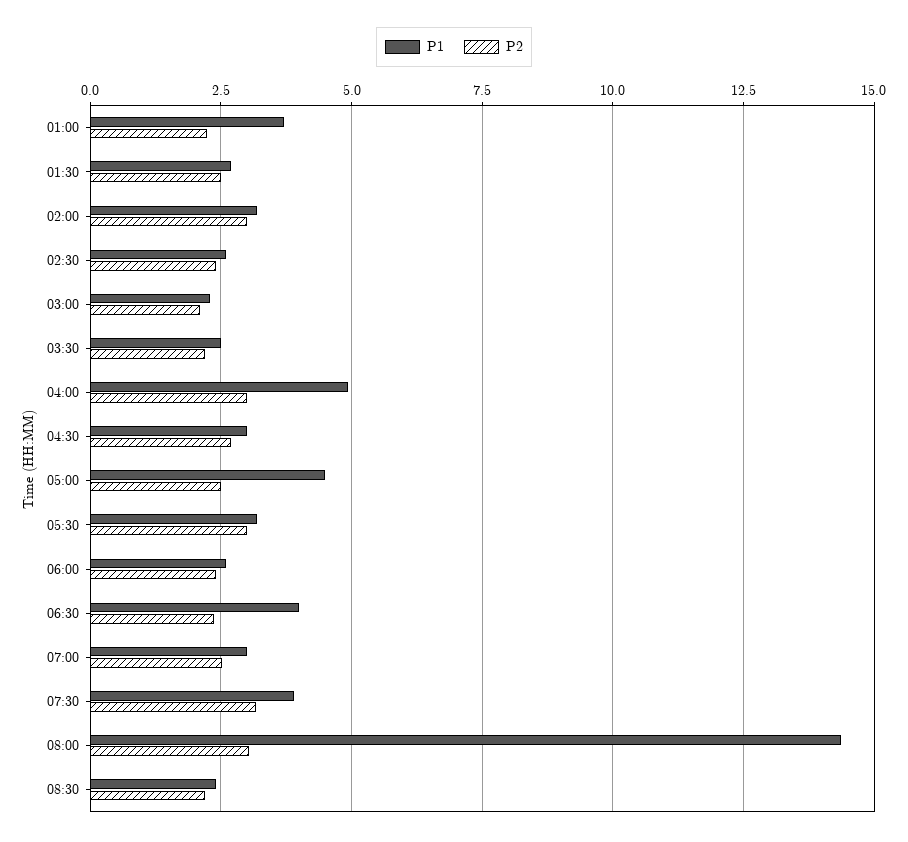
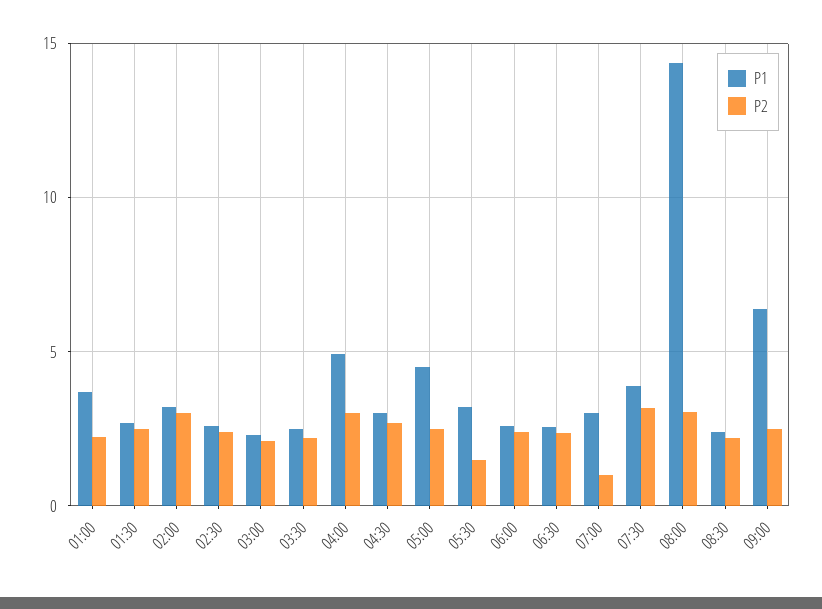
P2, 05:30: 3 -> 1.5
P1, 06:30: 4 -> 2.5
P2, 07:00: 2.5 -> 1
P1, 09:00: none -> 6.5
P2, 09:00: none -> 2.5

